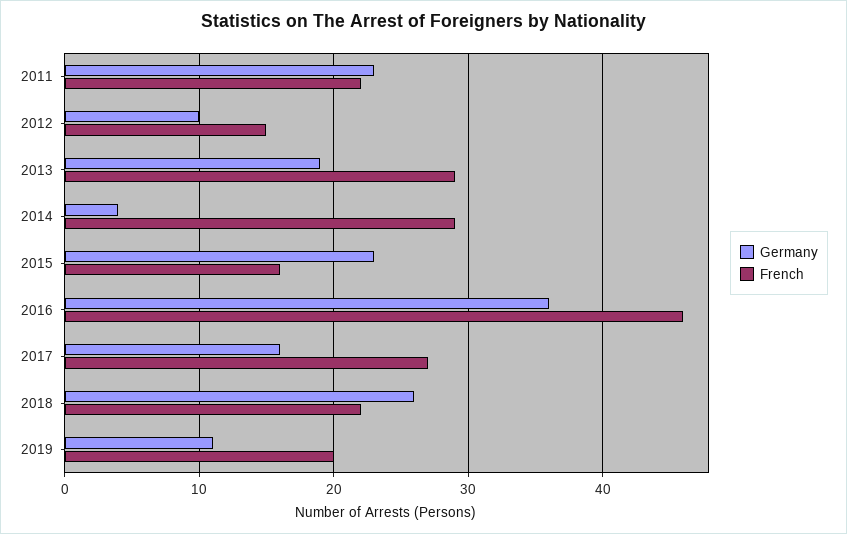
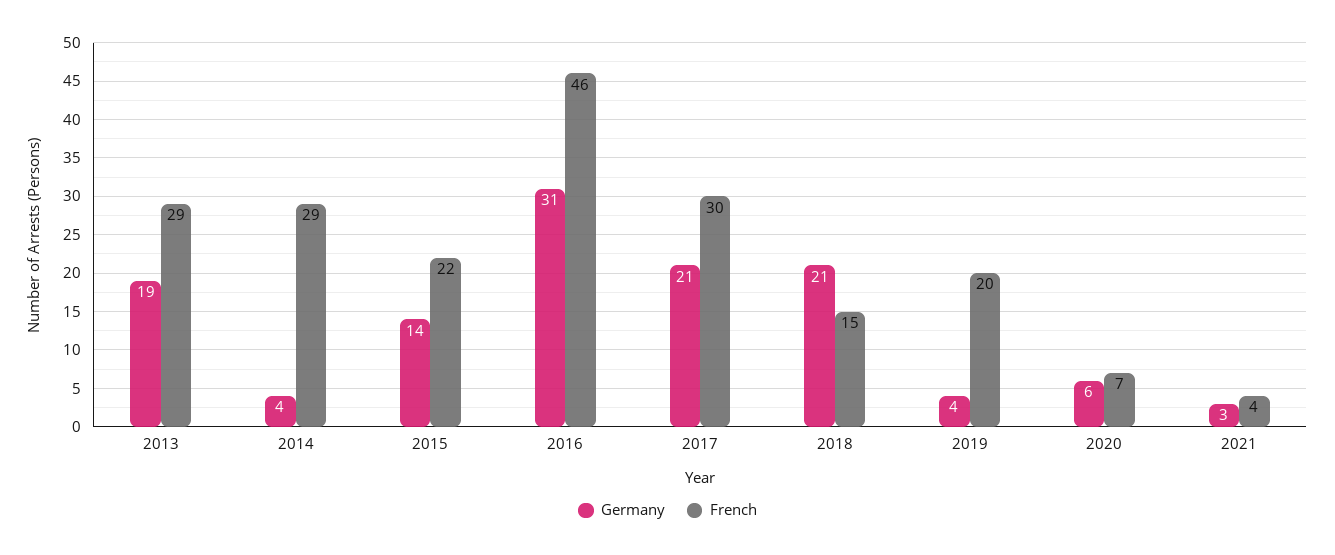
Germany, 2011: 23 -> none
French, 2011: 22 -> none
Germany, 2012: 10 -> none
French, 2012: 15 -> none
Germany, 2015: 23 -> 14
French, 2015: 16 -> 22
Germany, 2016: 36 -> 31
Germany, 2017: 16 -> 21
French, 2017: 27 -> 30
Germany, 2018: 26 -> 21
French, 2018: 22 -> 15
Germany, 2019: 11 -> 4
Germany, 2020: none -> 6
French, 2020: none -> 7
Germany, 2021: none -> 3
French, 2021: none -> 4

